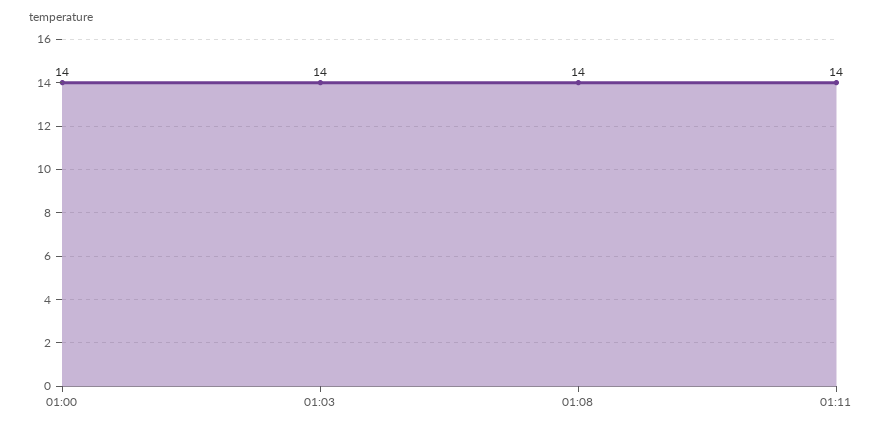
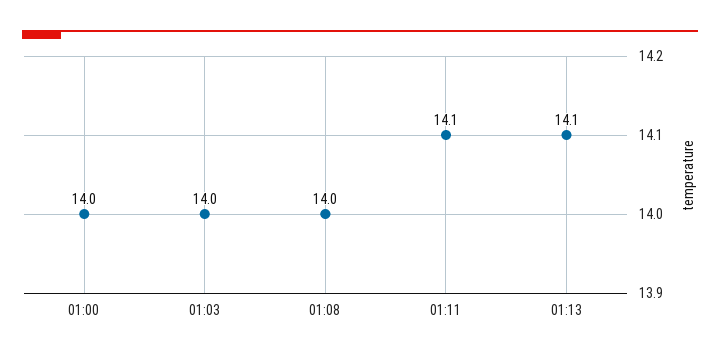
01:11: 14 -> 14.1
01:13: none -> 14.1

